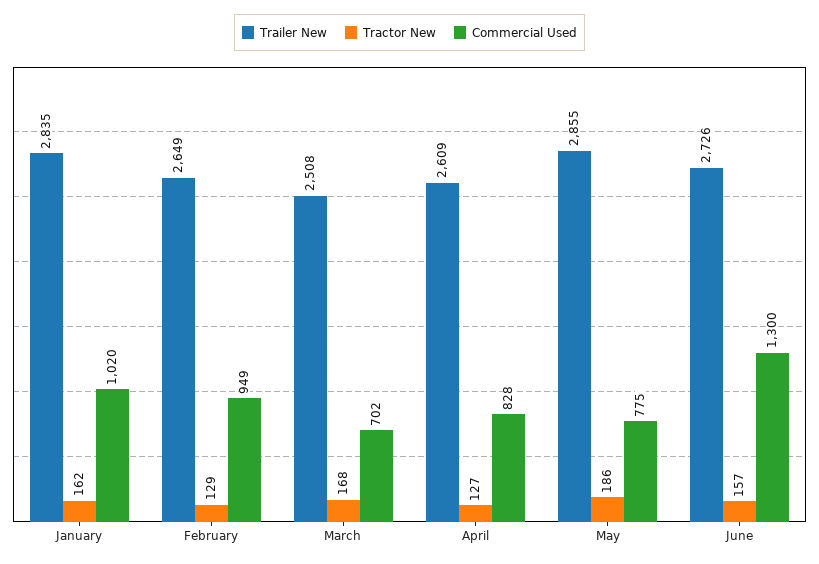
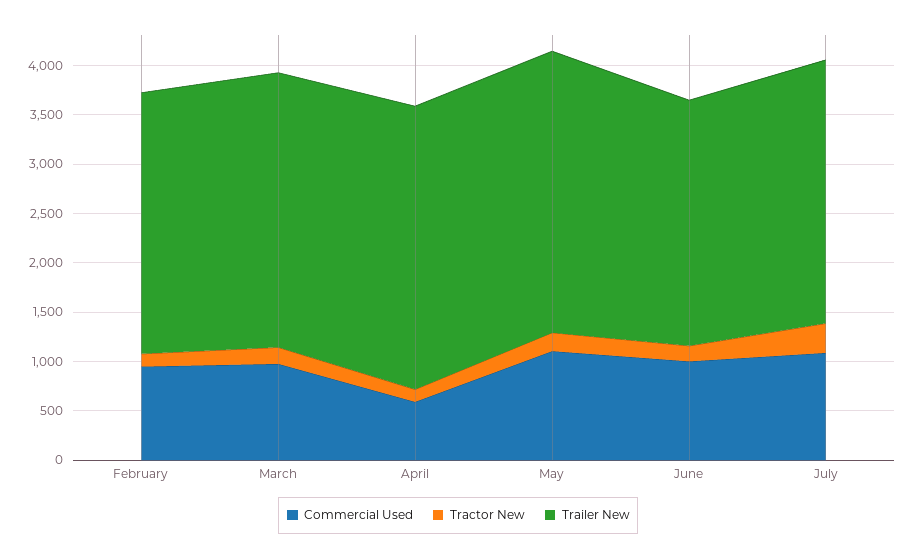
Trailer New, January: 2835 -> none
Tractor New, January: 162 -> none
Commercial Used, January: 1020 -> none
Trailer New, March: 2508 -> 2800
Commercial Used, March: 702 -> 1000
Trailer New, April: 2609 -> 2900
Commercial Used, April: 828 -> 600
Commercial Used, May: 775 -> 1100
Trailer New, June: 2726 -> 2500
Commercial Used, June: 1300 -> 1000
Commercial Used, July: none -> 1100
Tractor New, July: none -> 300
Trailer New, July: none -> 2700

